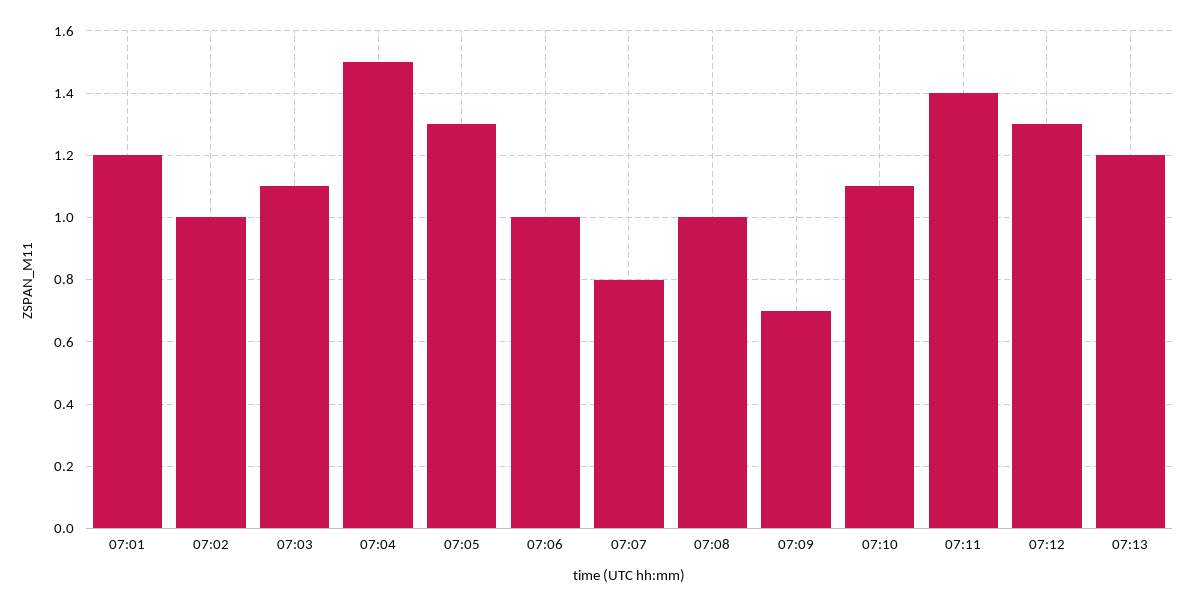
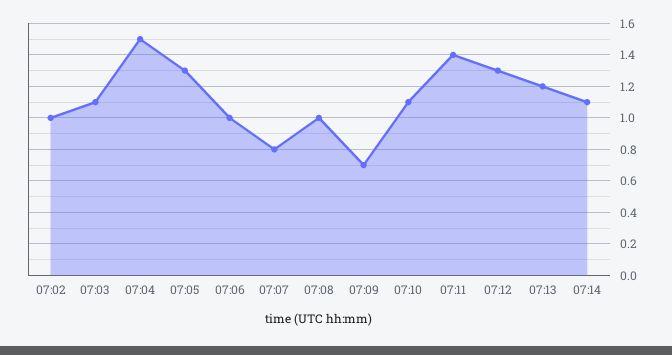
07:01: 1.2 -> none
07:14: none -> 1.1

